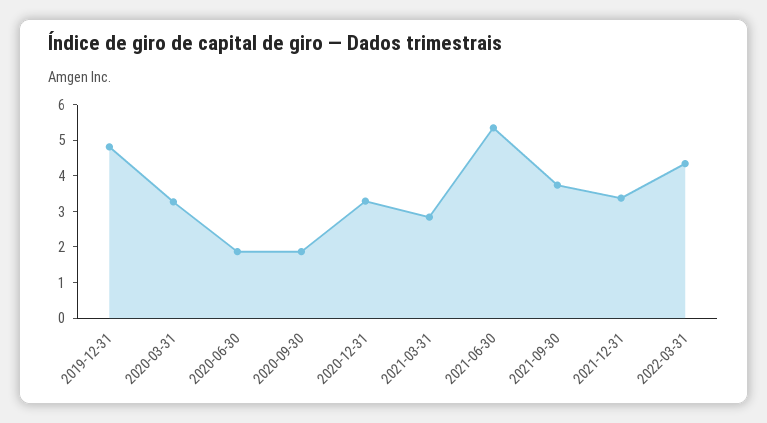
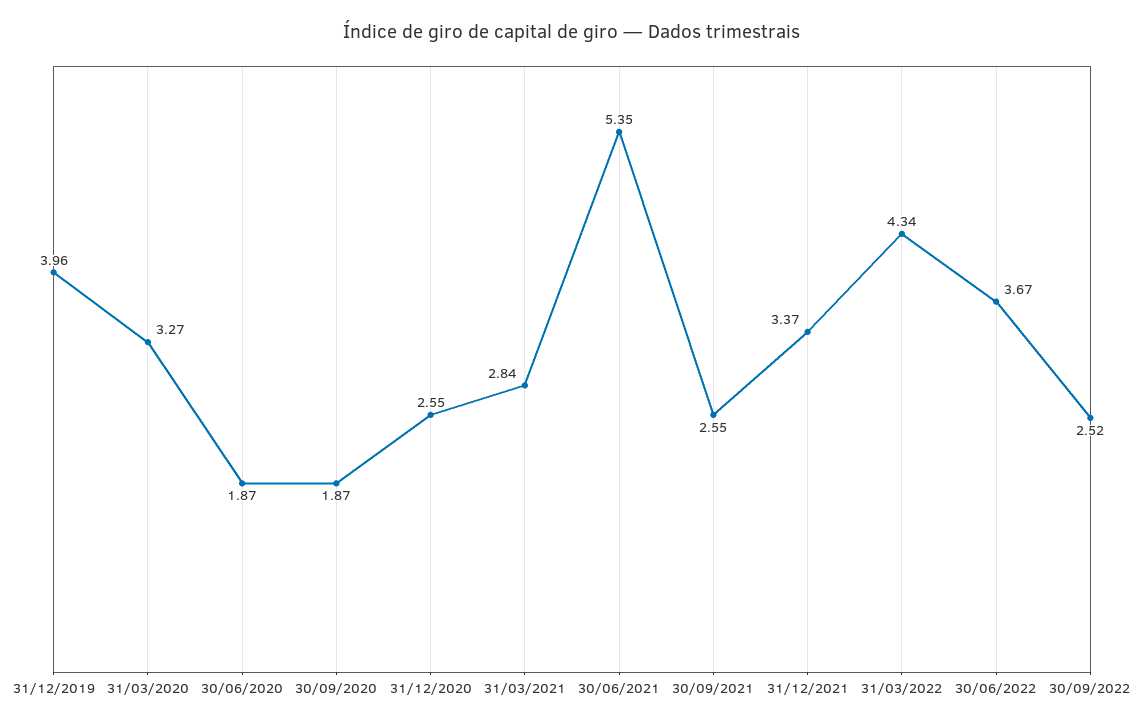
2019-12-31: 4.75 -> 3.96
2020-12-31: 3.25 -> 2.55
2021-09-30: 3.75 -> 2.55
30/06/2022: none -> 3.67
30/09/2022: none -> 2.52

